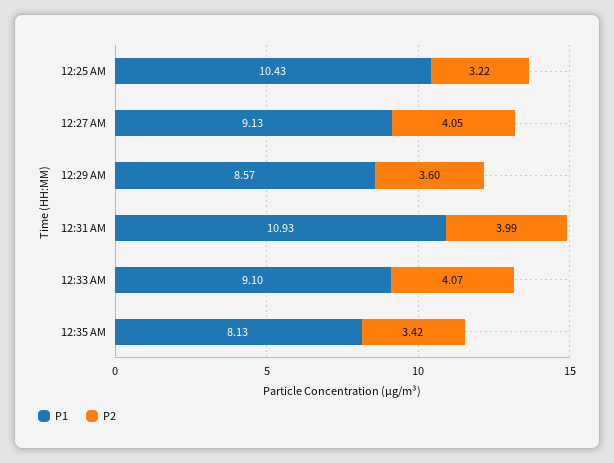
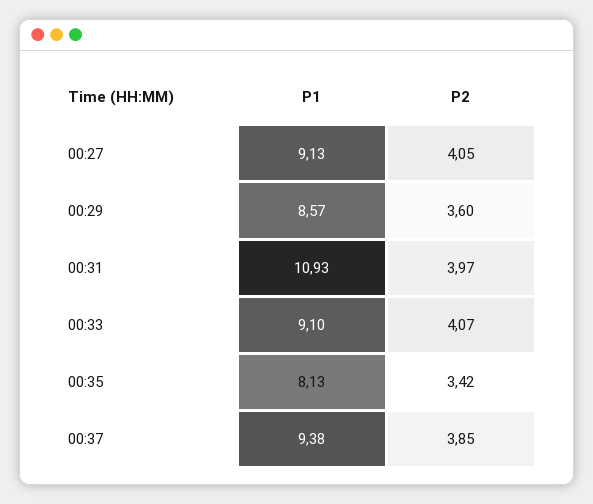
P1, 12:25 AM: 10.43 -> none
P2, 12:25 AM: 3.22 -> none
P2, 12:31 AM: 3.99 -> 3.97
P1, 00:37: none -> 9.38
P2, 00:37: none -> 3.85

